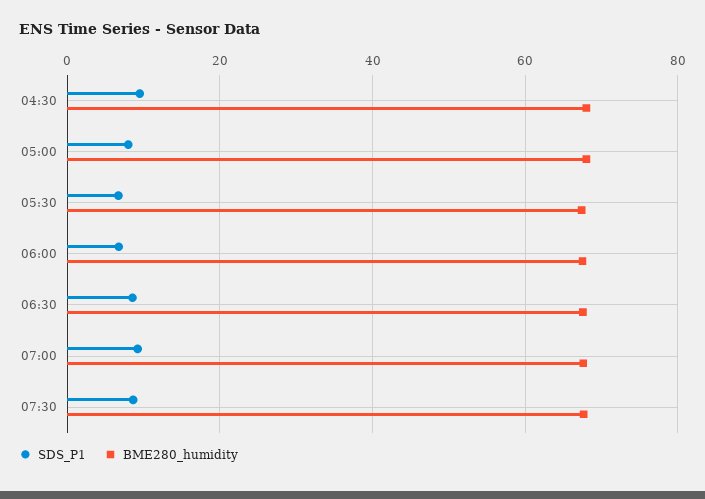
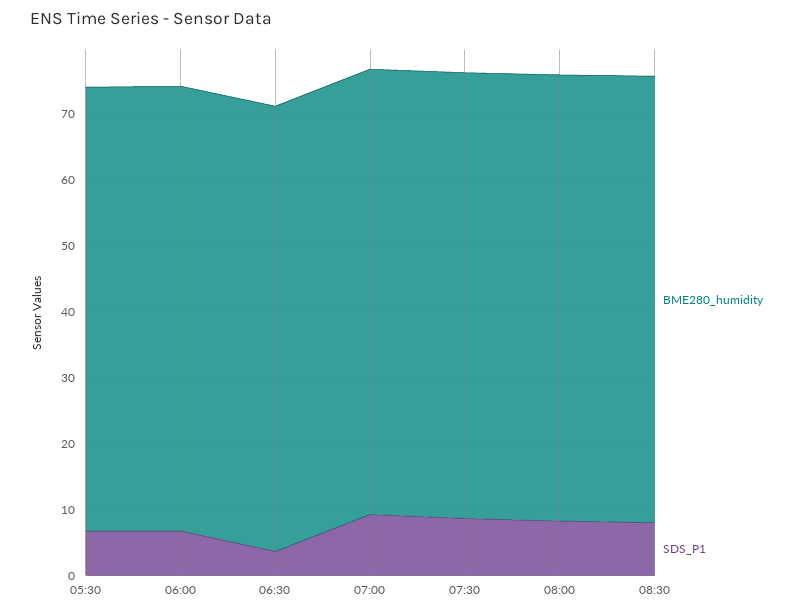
SDS_P1, 04:30: 10 -> none
BME280_humidity, 04:30: 68 -> none
SDS_P1, 05:00: 8 -> none
BME280_humidity, 05:00: 68 -> none
SDS_P1, 06:30: 8 -> 4
BME280_humidity, 08:00: none -> 68
SDS_P1, 08:00: none -> 8
BME280_humidity, 08:30: none -> 68
SDS_P1, 08:30: none -> 8

